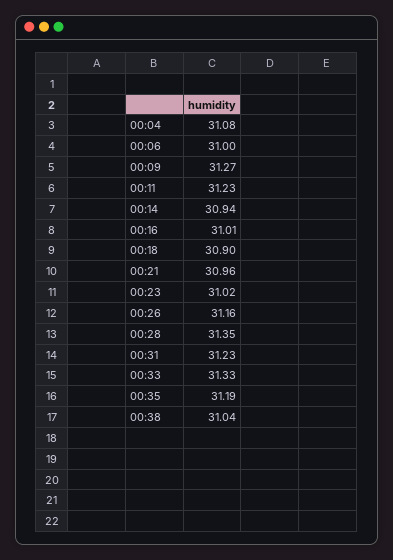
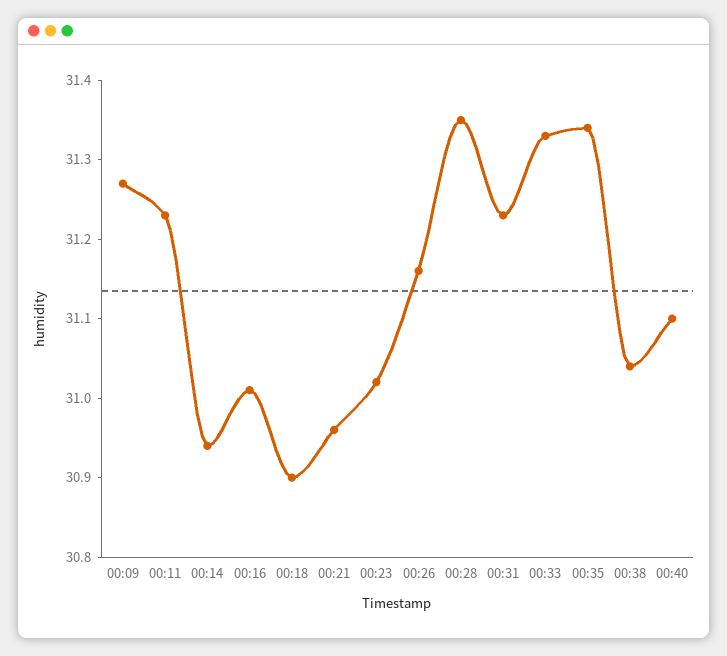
00:04: 31.08 -> none
00:06: 31 -> none
00:35: 31.19 -> 31.35
00:40: none -> 31.1

